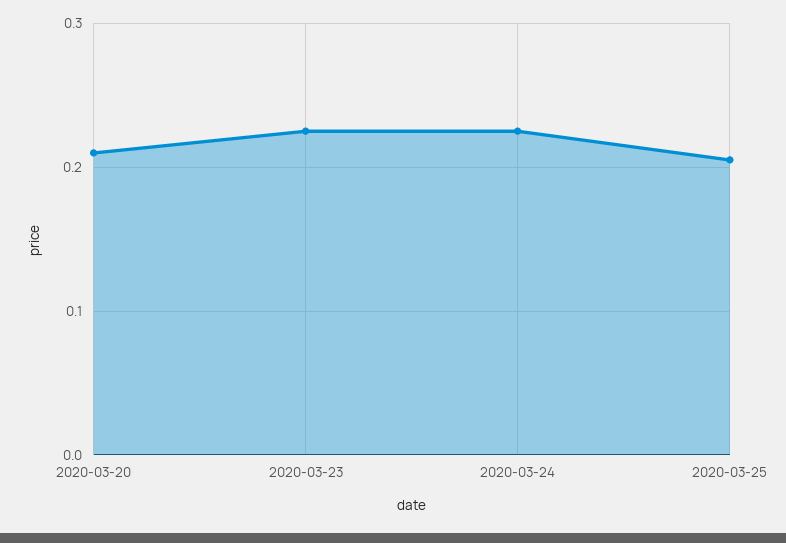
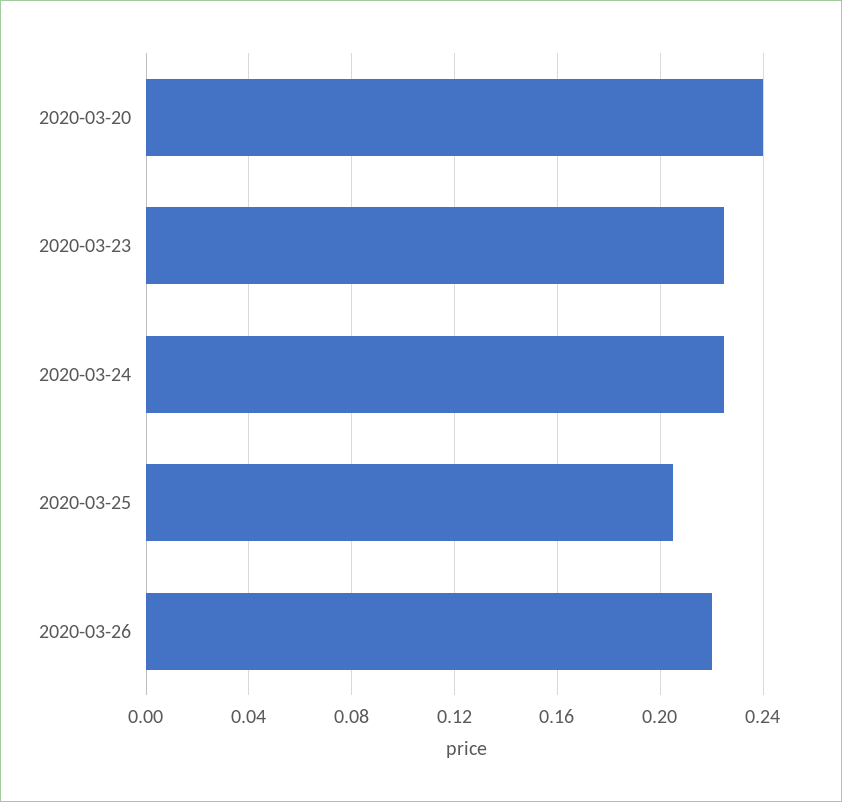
2020-03-20: 0.21 -> 0.24
2020-03-26: none -> 0.22

